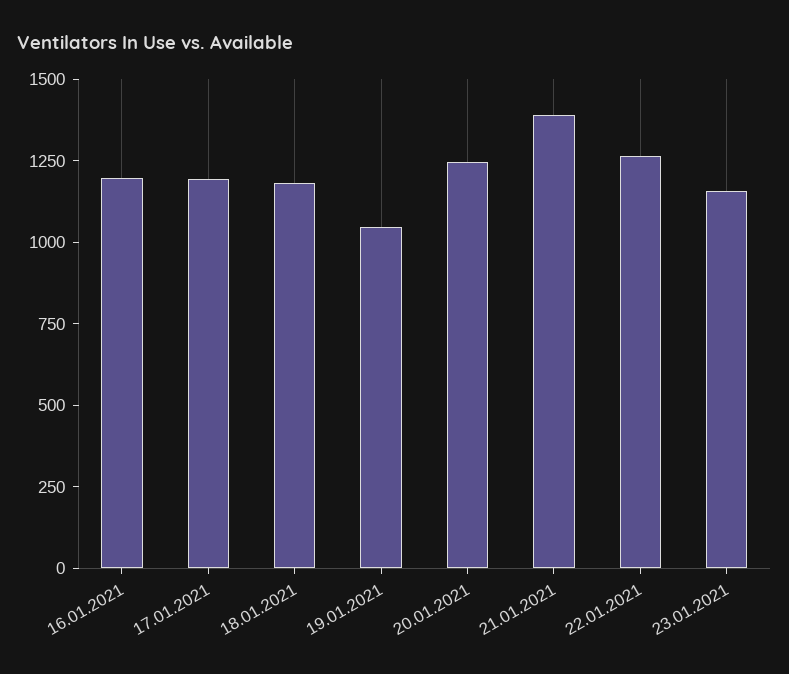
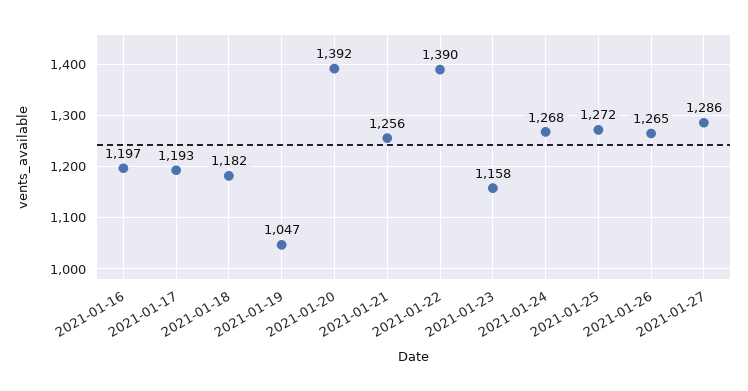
20.01.2021: 1250 -> 1392
21.01.2021: 1400 -> 1256
22.01.2021: 1250 -> 1390
2021-01-24: none -> 1268
2021-01-25: none -> 1272
2021-01-26: none -> 1265
2021-01-27: none -> 1286

